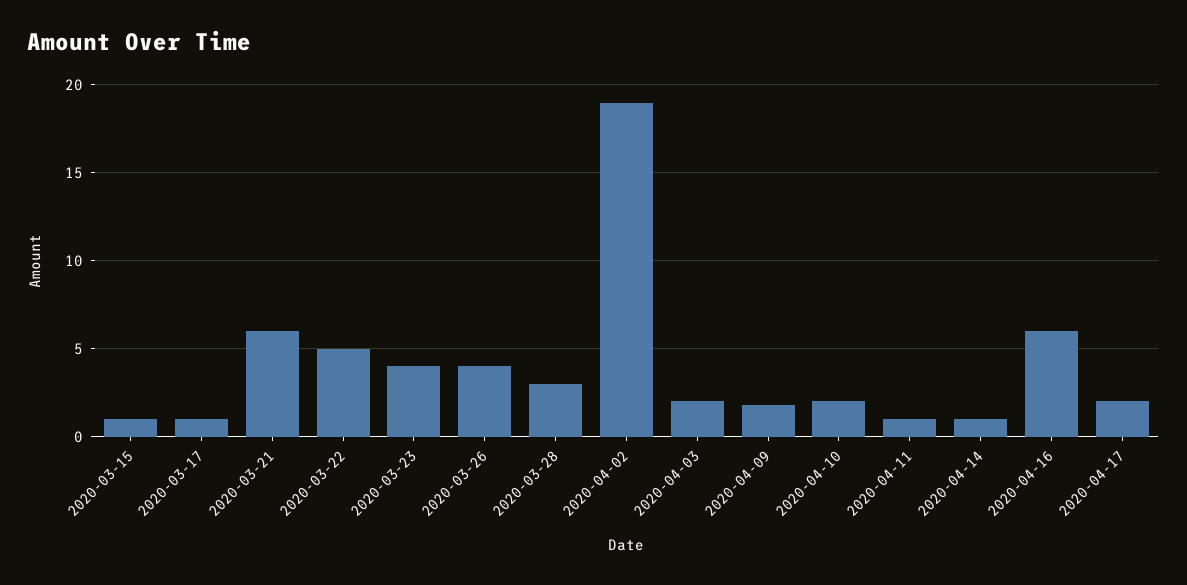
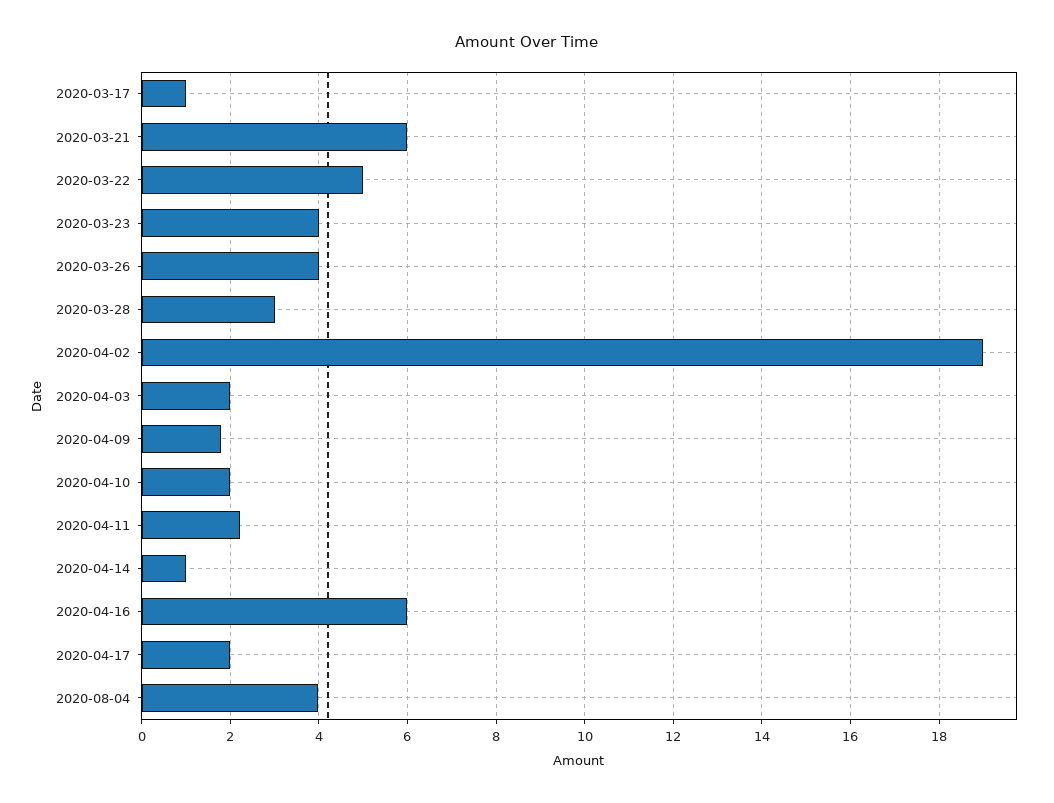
2020-03-15: 1 -> none
2020-04-11: 1 -> 2.2
2020-08-04: none -> 4

